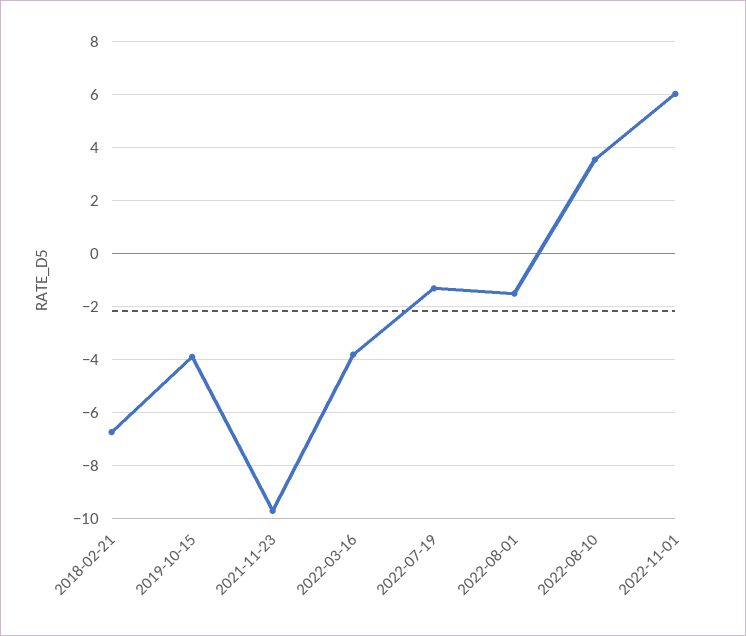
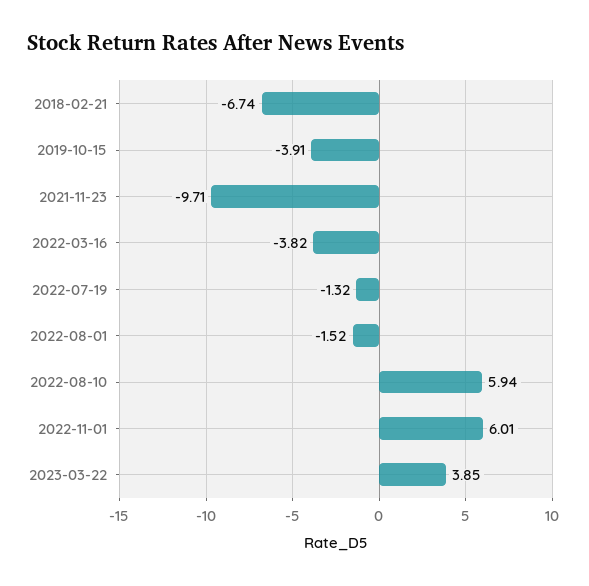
2022-08-10: 3.5 -> 5.94
2023-03-22: none -> 3.85

